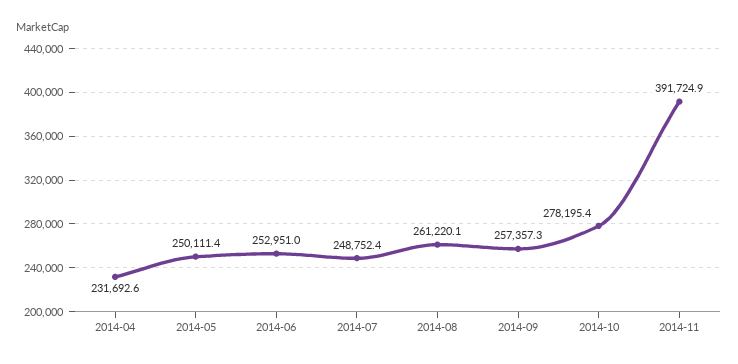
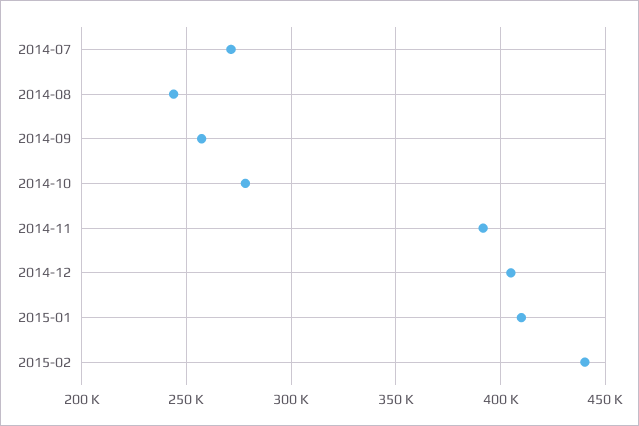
2014-04: 231692.6 -> none
2014-05: 250111.4 -> none
2014-06: 252951 -> none
2014-07: 248752.4 -> 270000
2014-08: 261220.1 -> 245000
2014-12: none -> 405000
2015-01: none -> 410000
2015-02: none -> 440000

